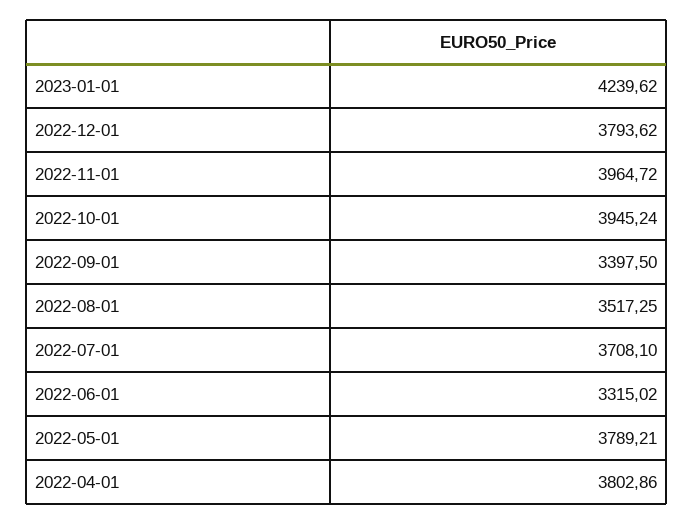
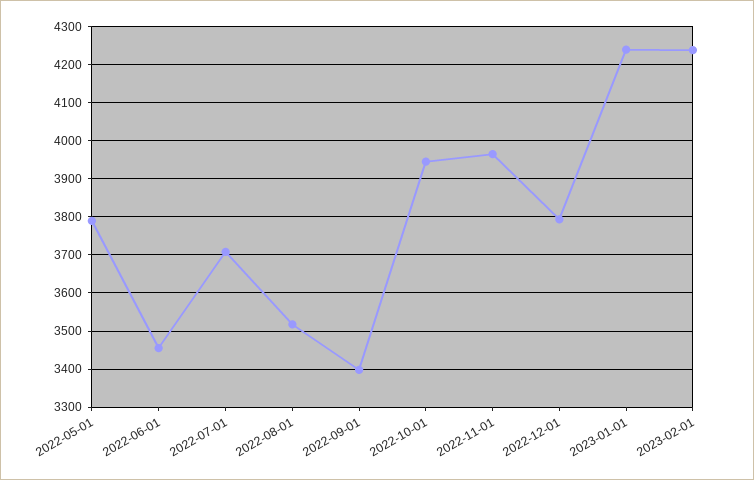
2022-06-01: 3315.02 -> 3460
2022-04-01: 3802.86 -> none
2023-02-01: none -> 4240

